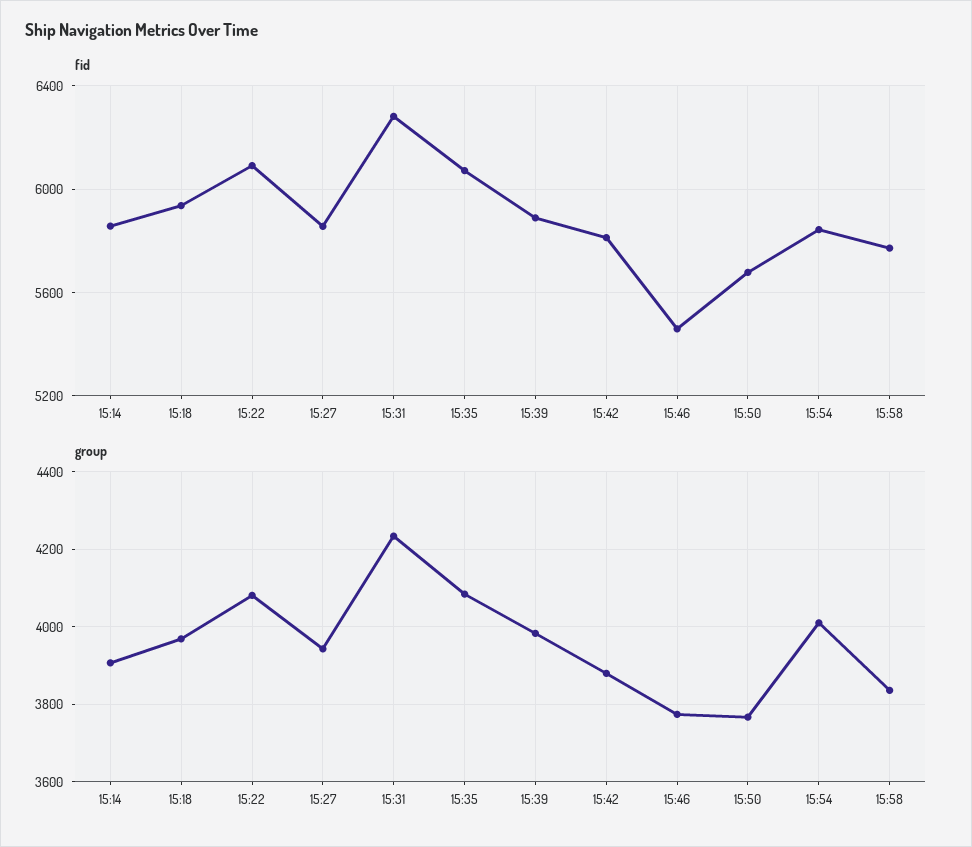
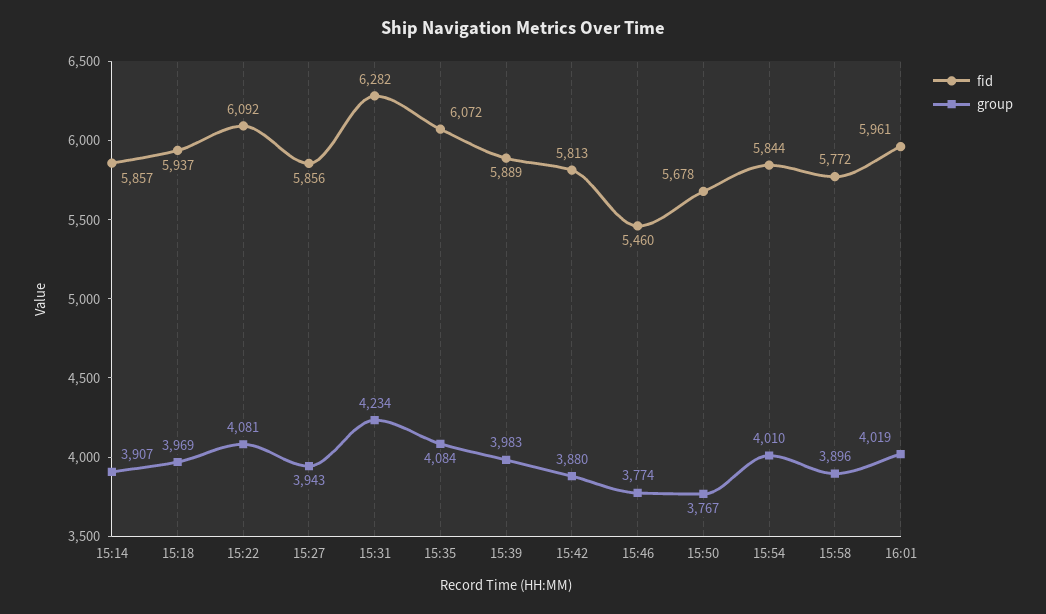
group, 15:58: 3840 -> 3896
fid, 16:01: none -> 5961
group, 16:01: none -> 4019

